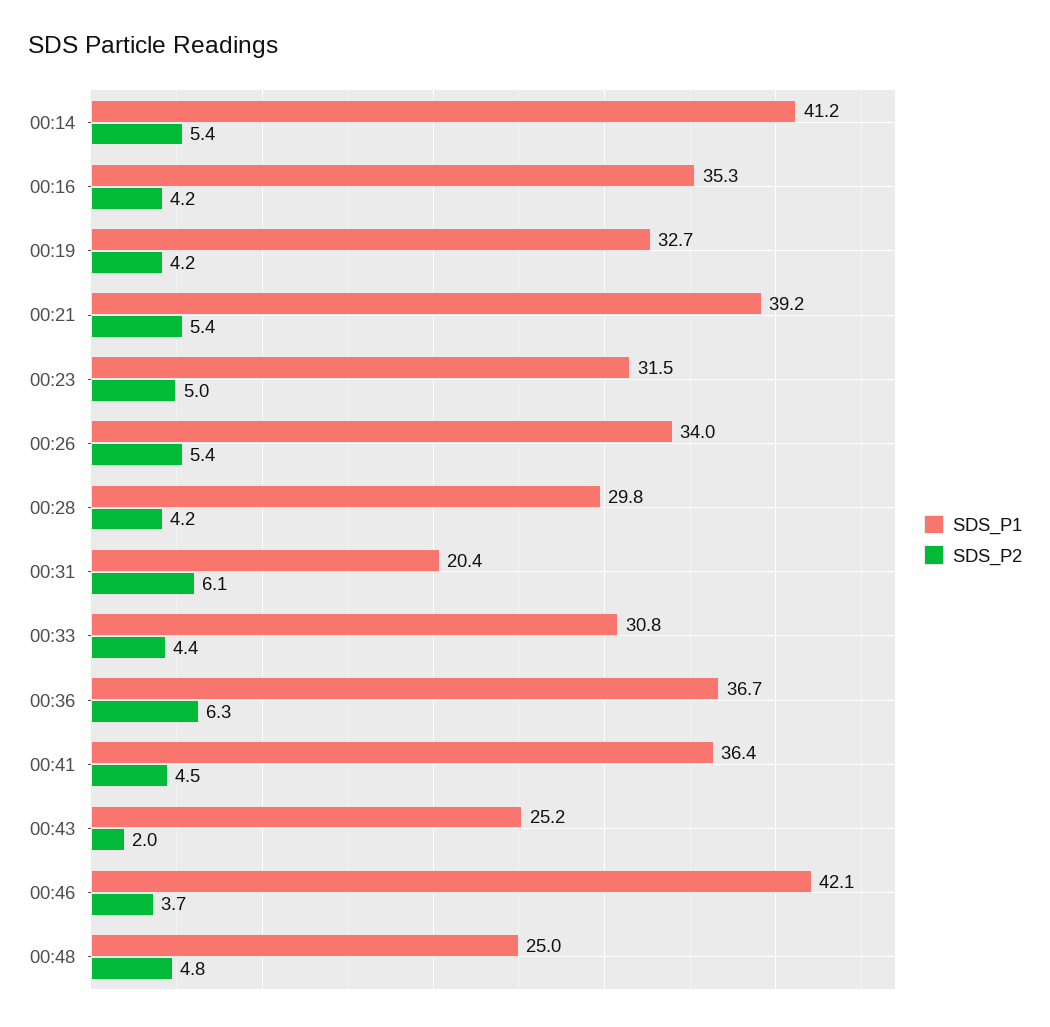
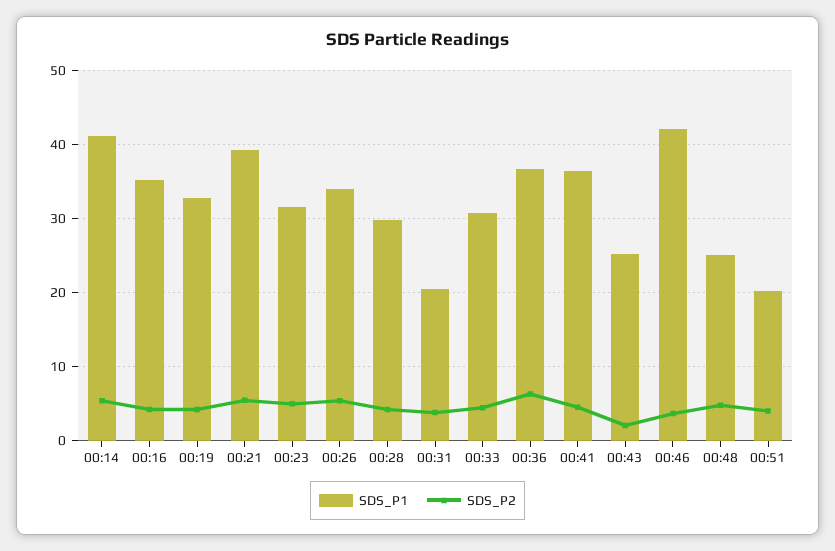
SDS_P2, 00:31: 6.1 -> 4
SDS_P1, 00:51: none -> 20
SDS_P2, 00:51: none -> 4

